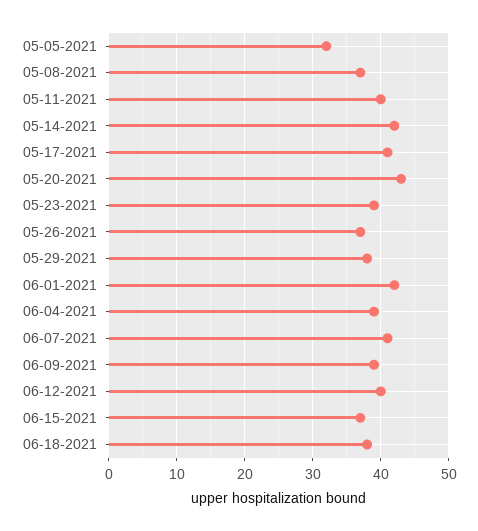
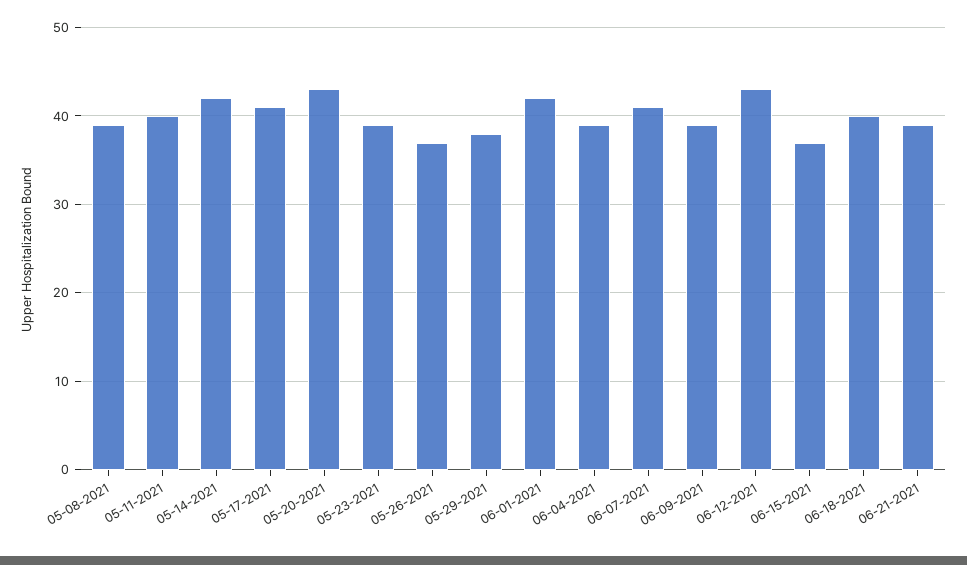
05-05-2021: 32 -> none
05-08-2021: 37 -> 39
06-12-2021: 40 -> 43
06-18-2021: 38 -> 40
06-21-2021: none -> 39

